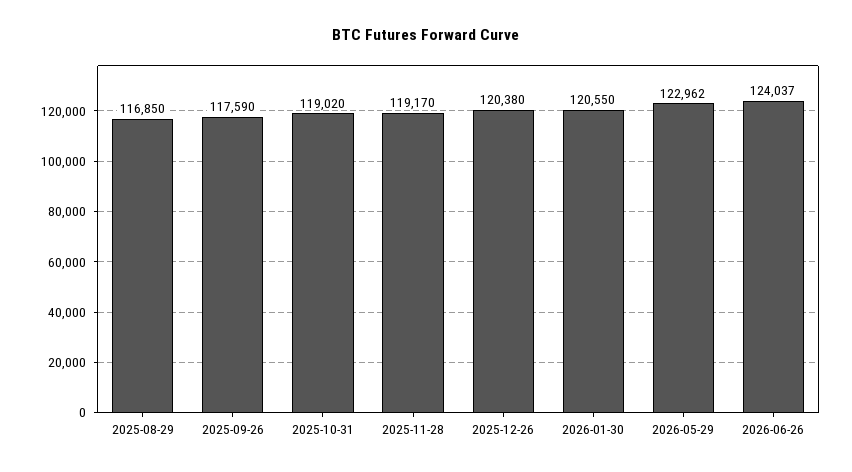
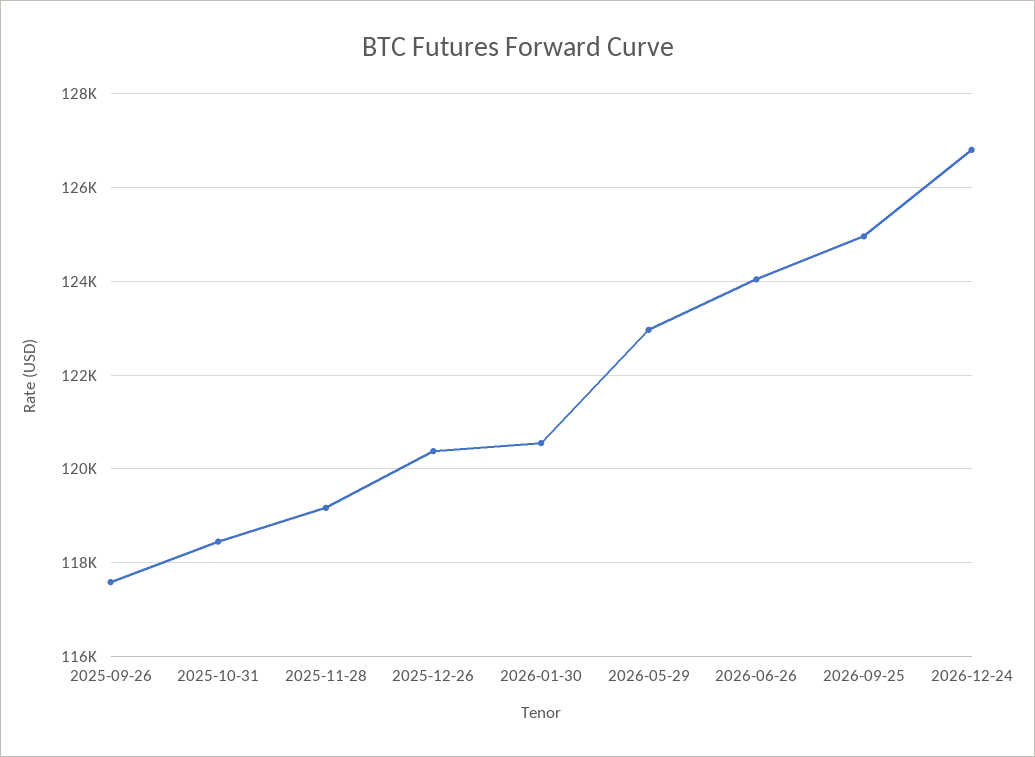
2025-08-29: 116850 -> none
2025-10-31: 119020 -> 118400
2026-09-25: none -> 125000
2026-12-24: none -> 126800

